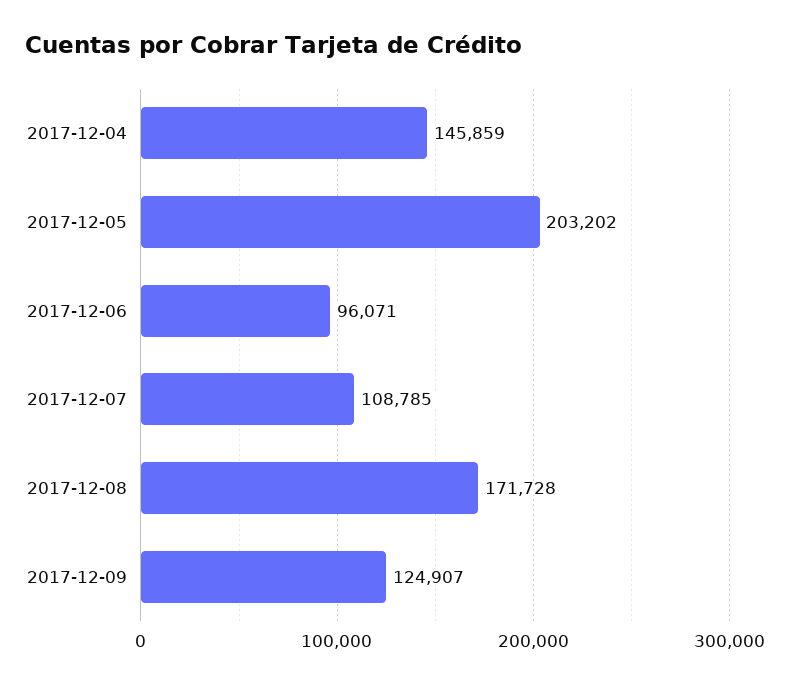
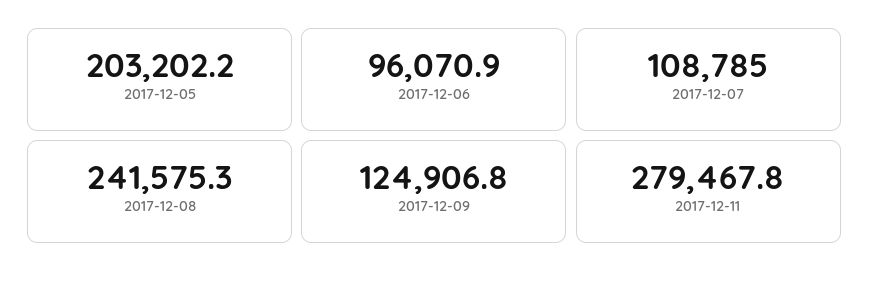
2017-12-04: 145859 -> none
2017-12-08: 171728 -> 241575.3
2017-12-11: none -> 279467.8

